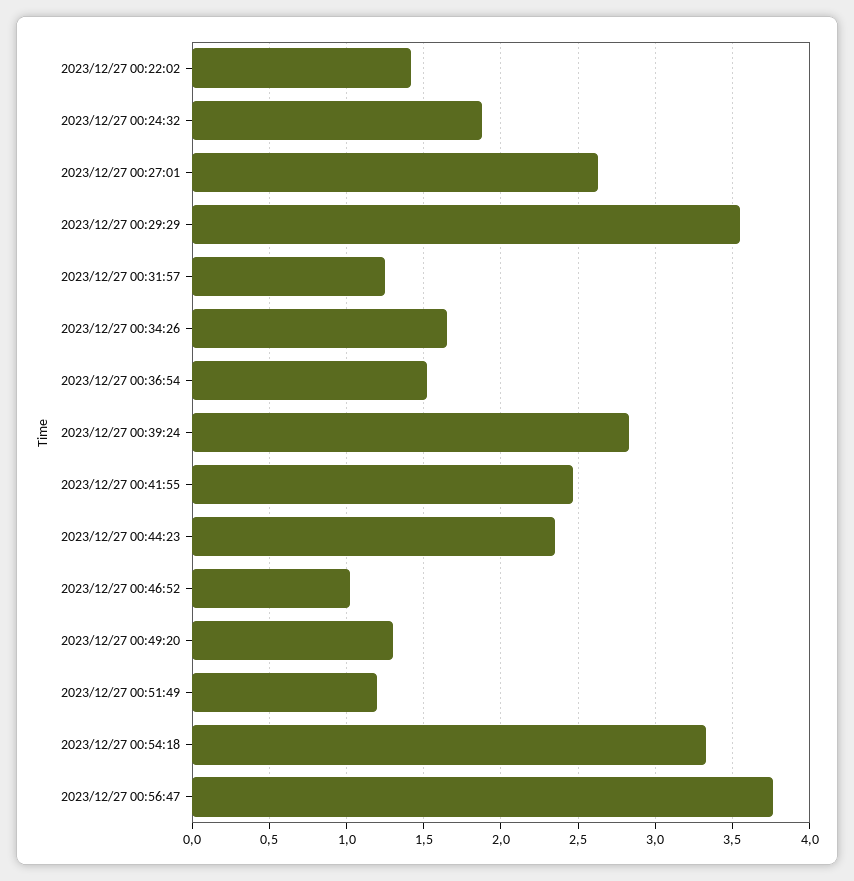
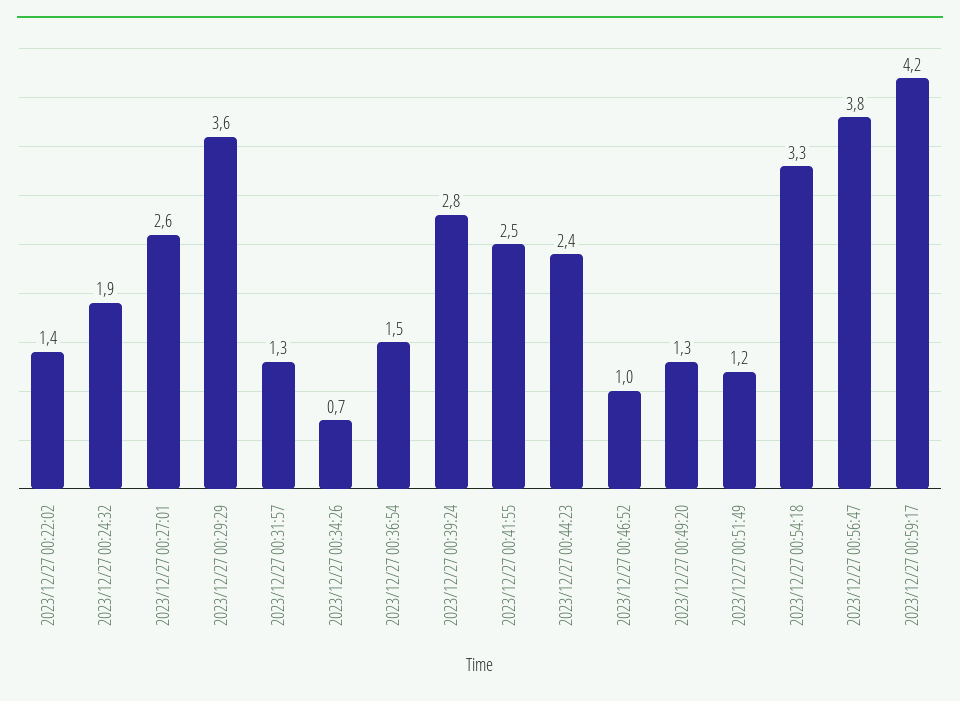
2023/12/27 00:34:26: 1.65 -> 0.7
2023/12/27 00:59:17: none -> 4.2

